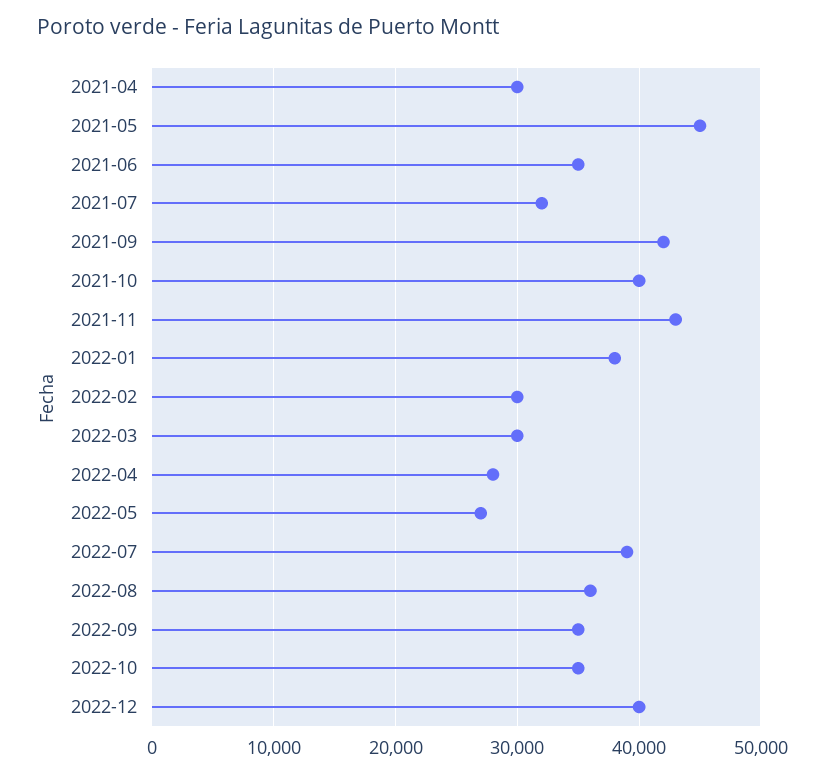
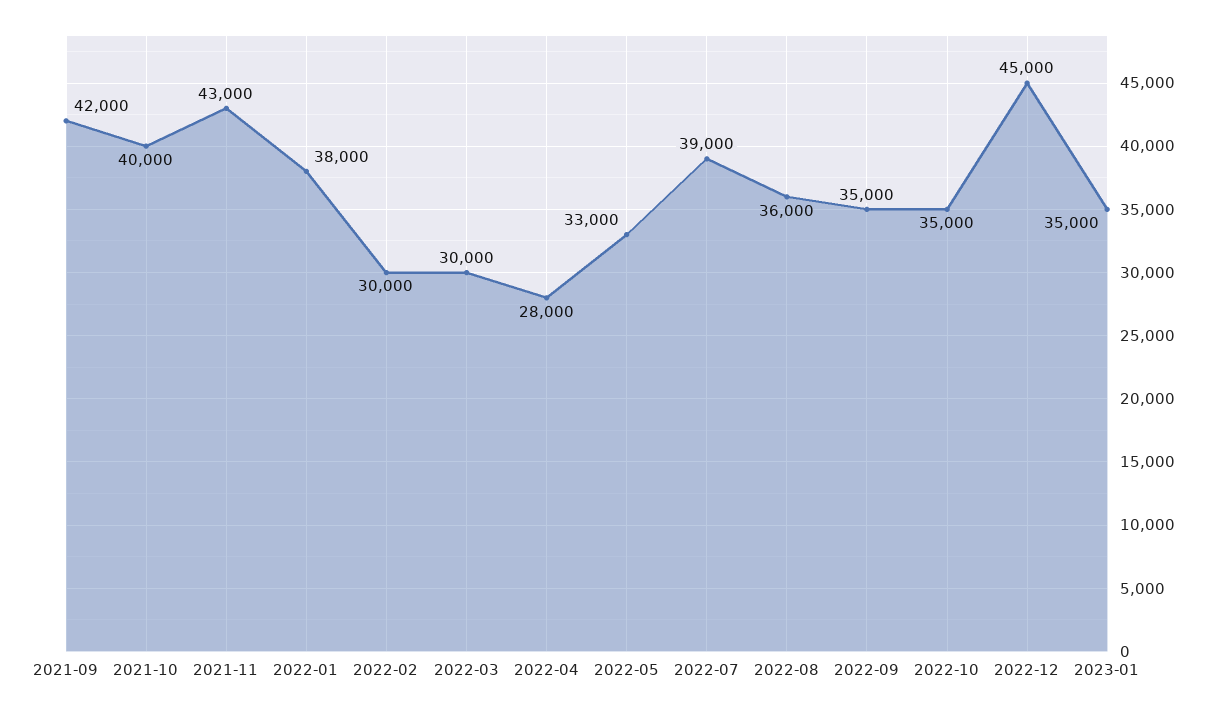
2021-04: 30000 -> none
2021-05: 45000 -> none
2021-06: 35000 -> none
2021-07: 32000 -> none
2022-05: 27000 -> 33000
2022-12: 40000 -> 45000
2023-01: none -> 35000

